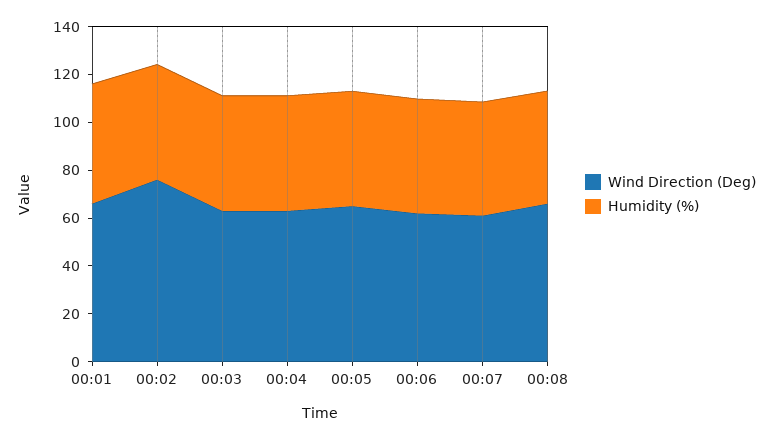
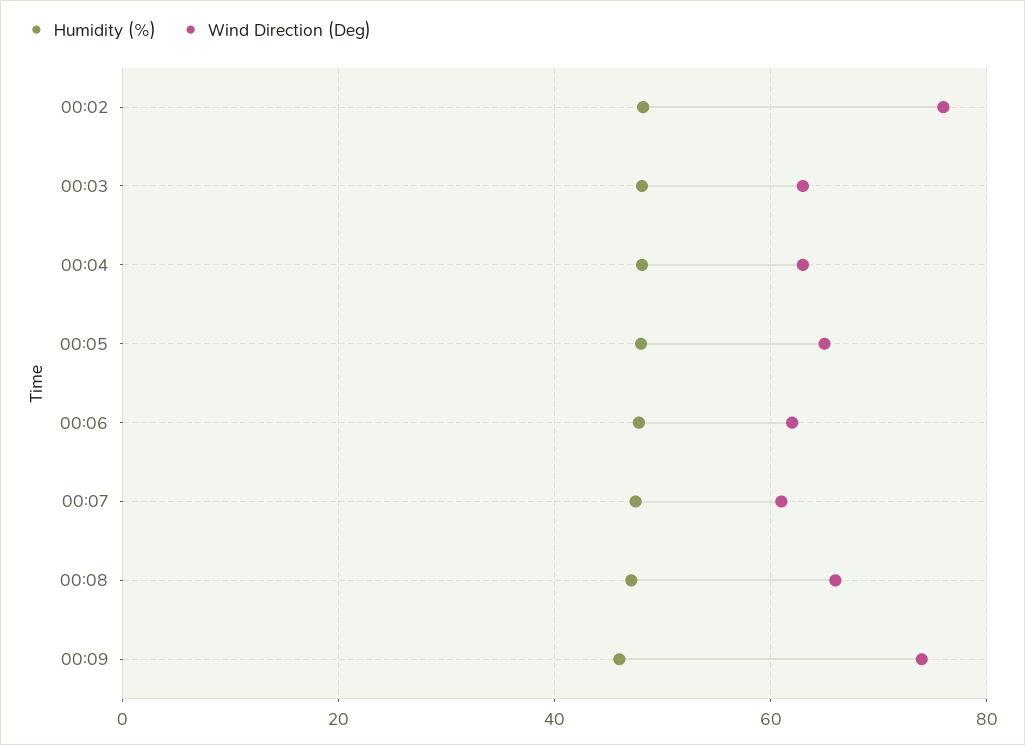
Wind Direction (Deg), 00:01: 65 -> none
Humidity (%), 00:01: 50 -> none
Humidity (%), 00:09: none -> 46
Wind Direction (Deg), 00:09: none -> 74

